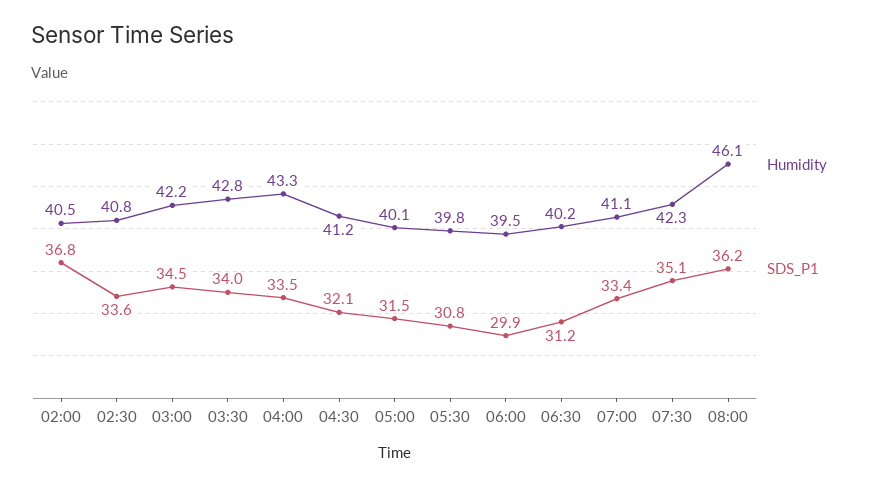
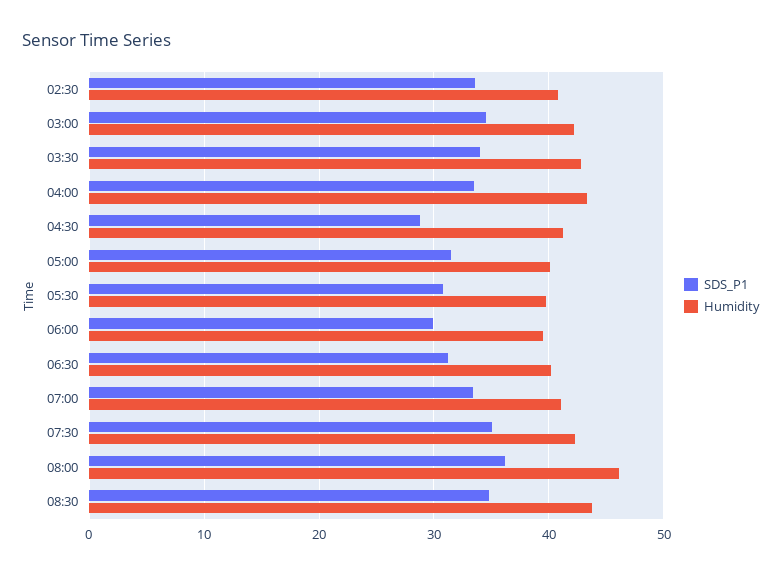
Humidity, 02:00: 40.5 -> none
SDS_P1, 02:00: 36.8 -> none
SDS_P1, 04:30: 32.1 -> 29
SDS_P1, 08:30: none -> 35
Humidity, 08:30: none -> 44

